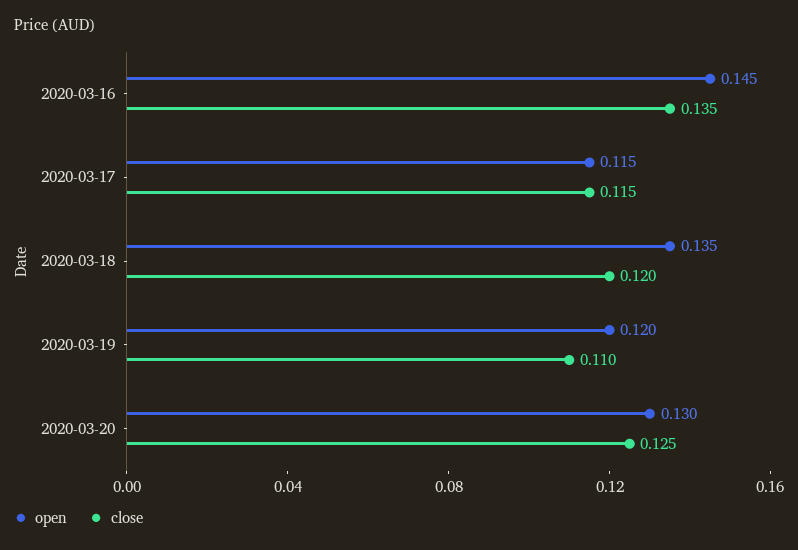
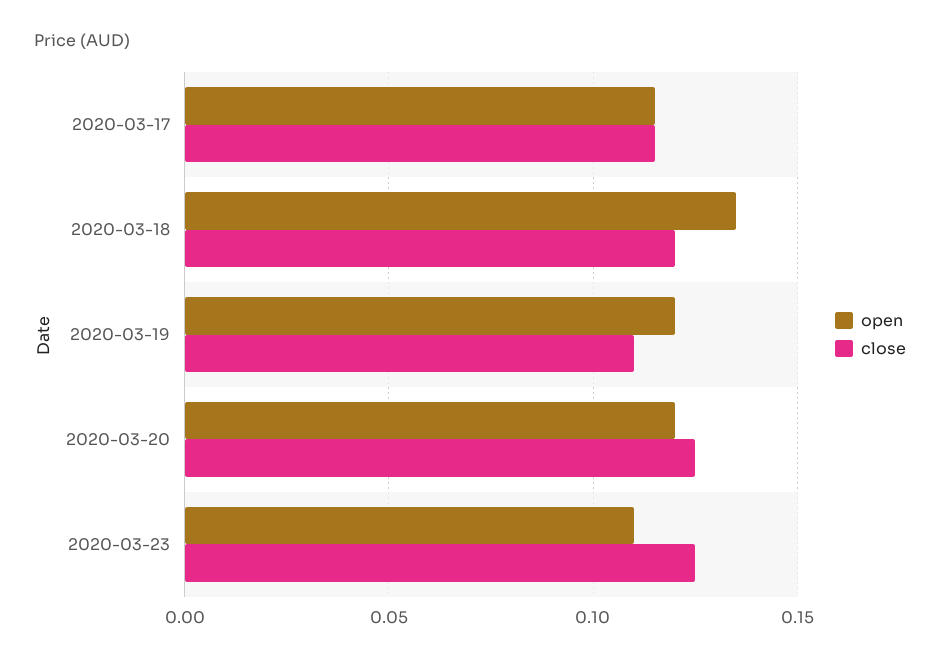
open, 2020-03-16: 0.145 -> none
close, 2020-03-16: 0.135 -> none
open, 2020-03-20: 0.13 -> 0.12
open, 2020-03-23: none -> 0.11
close, 2020-03-23: none -> 0.125

